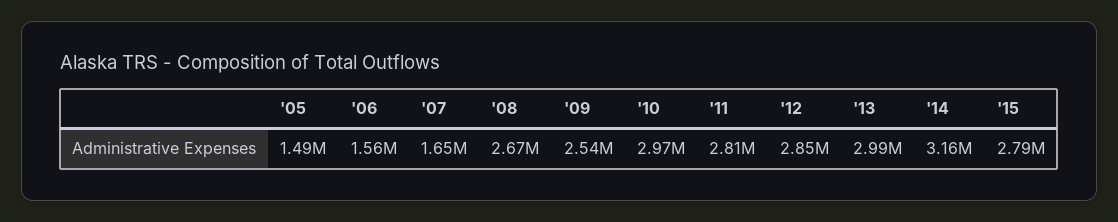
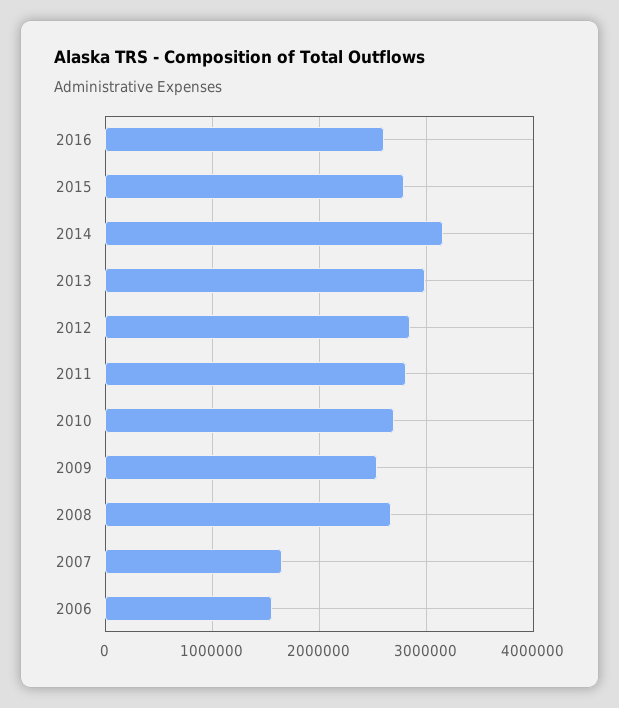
'05: 1490000 -> none
'10: 2970000 -> 2700000
2016: none -> 2600000

